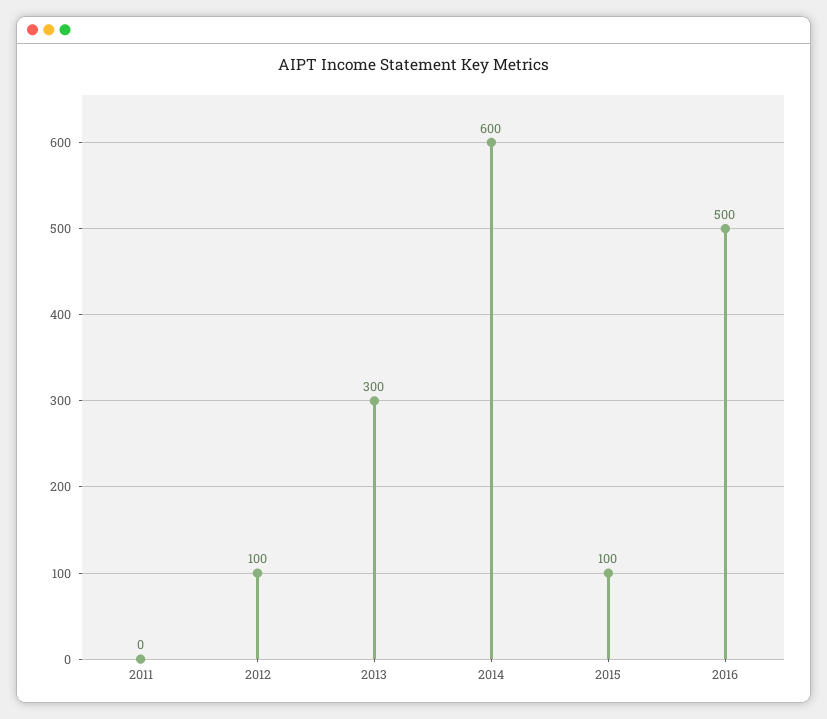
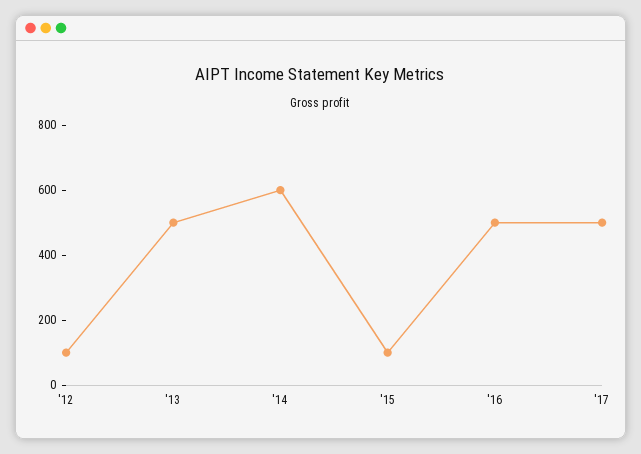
2011: 0 -> none
2013: 300 -> 500
'17: none -> 500

